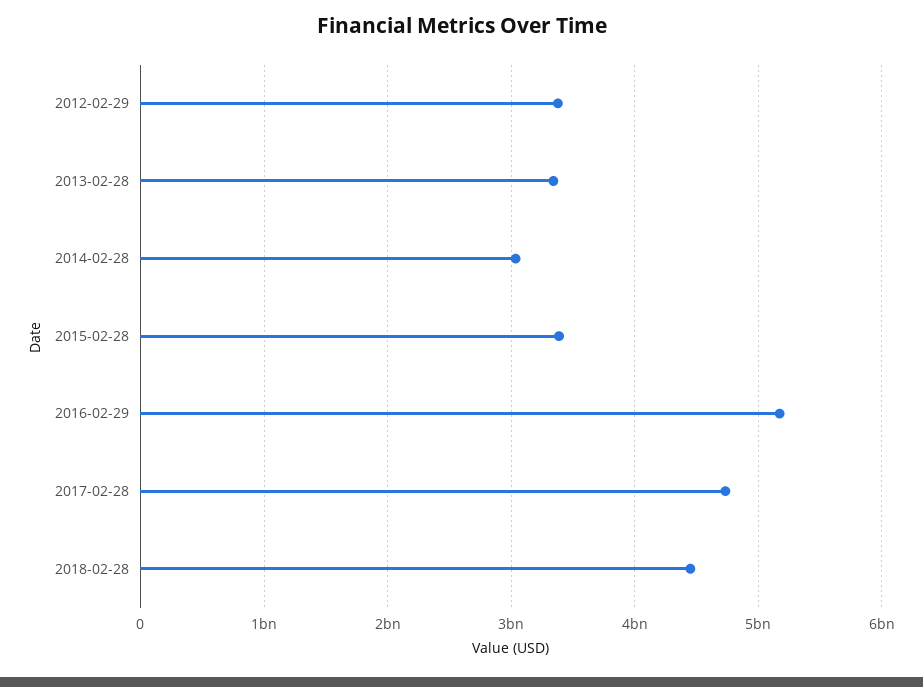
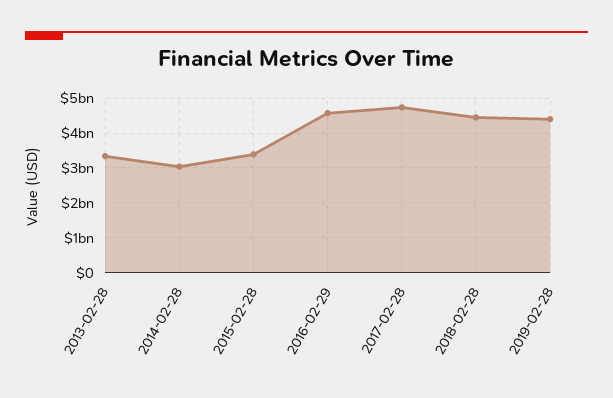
2012-02-29: 3400000000 -> none
2016-02-29: 5200000000 -> 4600000000
2019-02-28: none -> 4400000000

